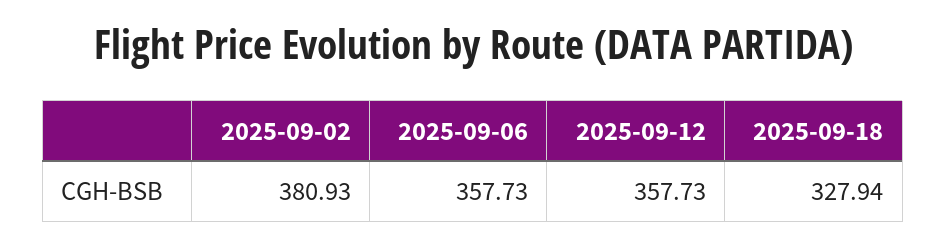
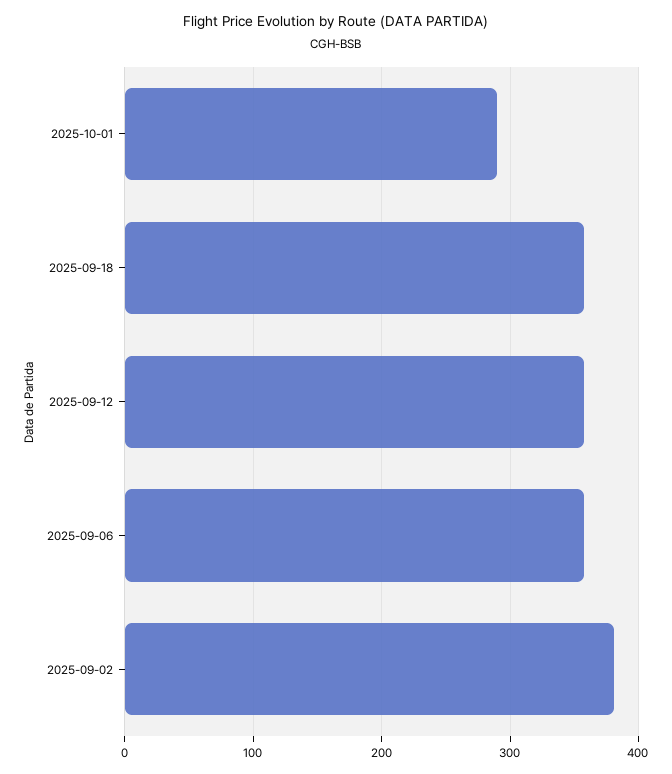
2025-09-18: 327.94 -> 360
2025-10-01: none -> 290

